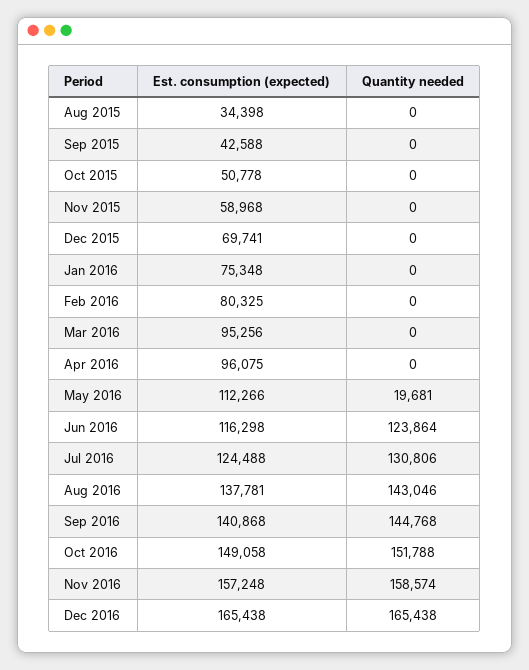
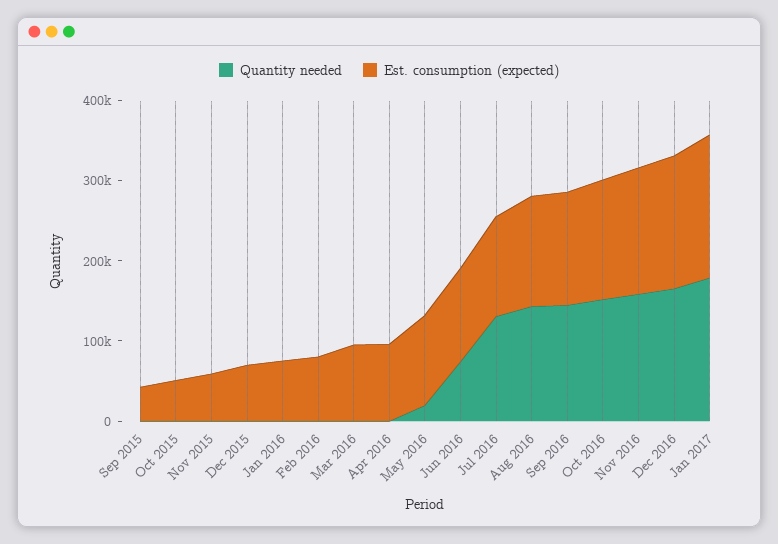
Est. consumption (expected), Aug 2015: 34398 -> none
Quantity needed, Aug 2015: 0 -> none
Quantity needed, Jun 2016: 123864 -> 80000
Quantity needed, Jan 2017: none -> 180000
Est. consumption (expected), Jan 2017: none -> 180000

